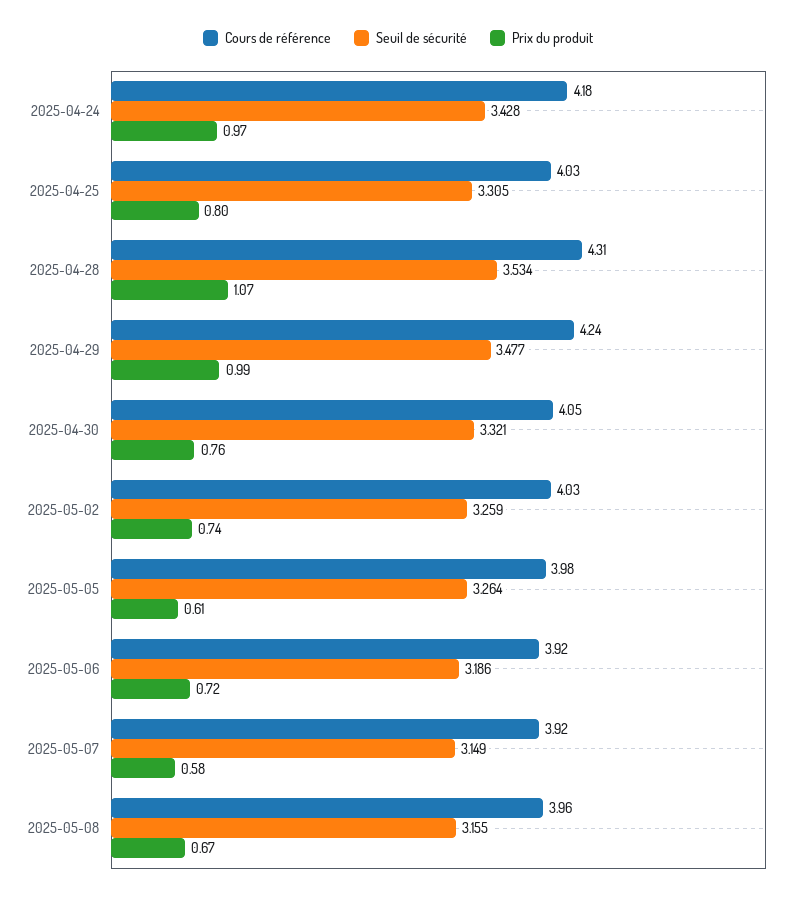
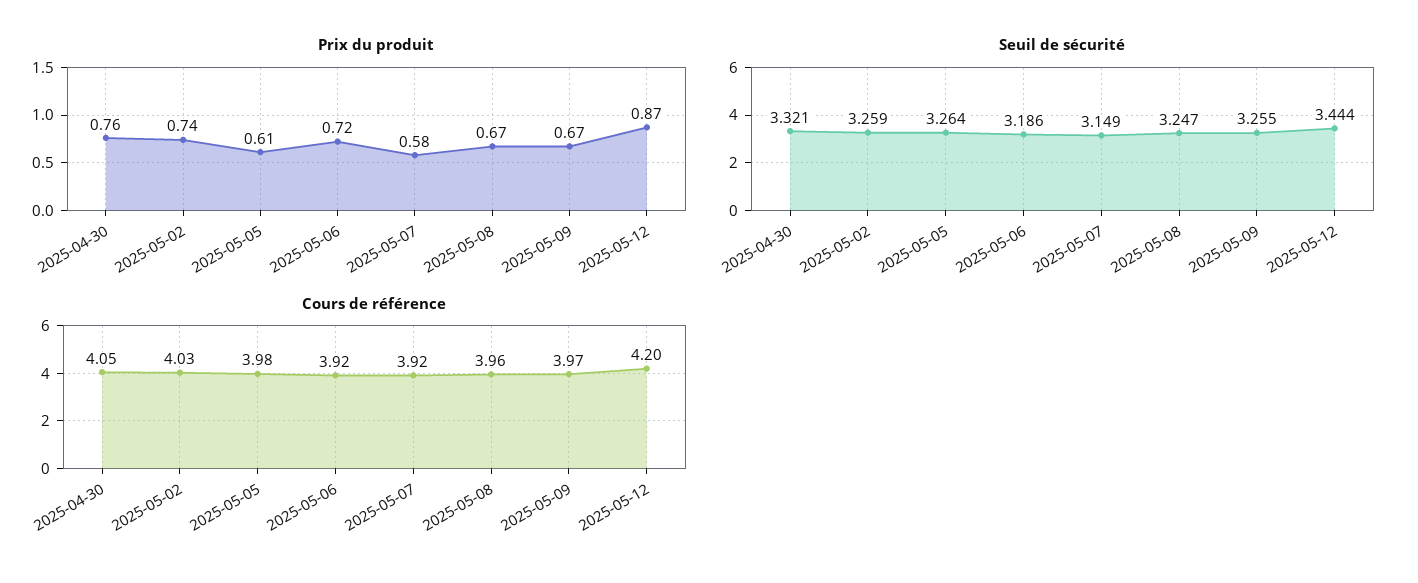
Cours de référence, 2025-04-24: 4.18 -> none
Seuil de sécurité, 2025-04-24: 3.428 -> none
Prix du produit, 2025-04-24: 0.97 -> none
Cours de référence, 2025-04-25: 4.03 -> none
Seuil de sécurité, 2025-04-25: 3.305 -> none
Prix du produit, 2025-04-25: 0.8 -> none
Cours de référence, 2025-04-28: 4.31 -> none
Seuil de sécurité, 2025-04-28: 3.534 -> none
Prix du produit, 2025-04-28: 1.07 -> none
Cours de référence, 2025-04-29: 4.24 -> none
Seuil de sécurité, 2025-04-29: 3.477 -> none
Prix du produit, 2025-04-29: 0.99 -> none
Seuil de sécurité, 2025-05-08: 3.155 -> 3.247
Prix du produit, 2025-05-09: none -> 0.67
Prix du produit, 2025-05-12: none -> 0.87
Seuil de sécurité, 2025-05-09: none -> 3.255
Seuil de sécurité, 2025-05-12: none -> 3.444
Cours de référence, 2025-05-09: none -> 3.97
Cours de référence, 2025-05-12: none -> 4.2

